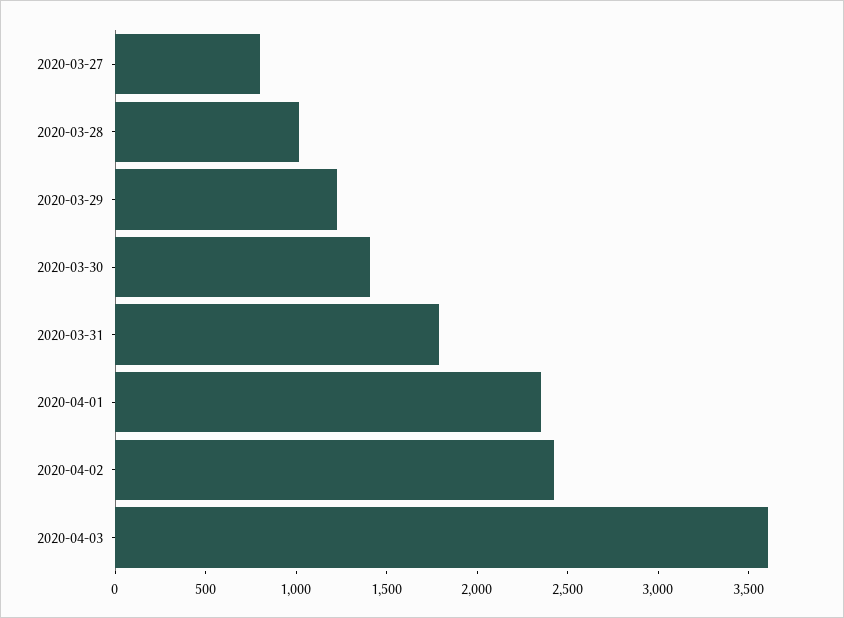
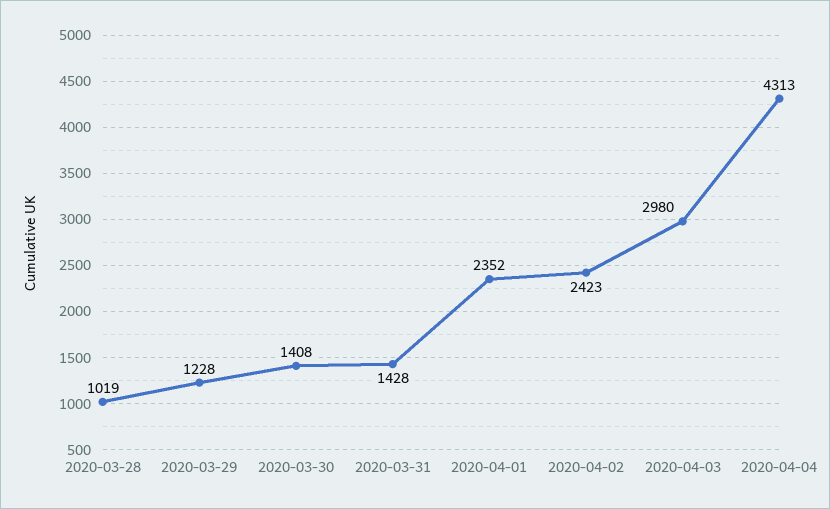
2020-03-27: 800 -> none
2020-03-31: 1800 -> 1428
2020-04-03: 3600 -> 2980
2020-04-04: none -> 4313

